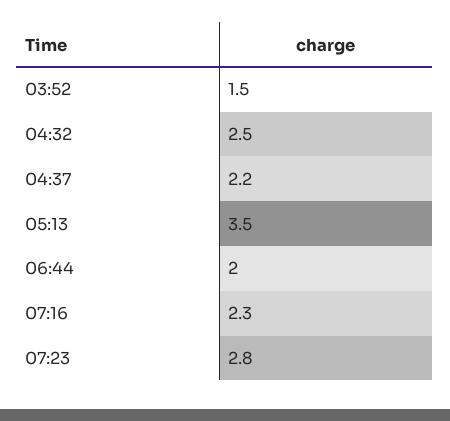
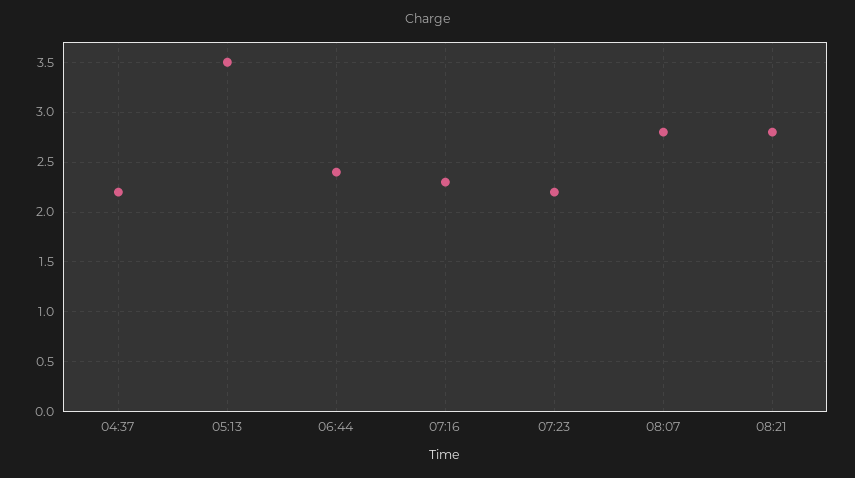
03:52: 1.5 -> none
04:32: 2.5 -> none
06:44: 2 -> 2.4
07:23: 2.8 -> 2.2
08:07: none -> 2.8
08:21: none -> 2.8

